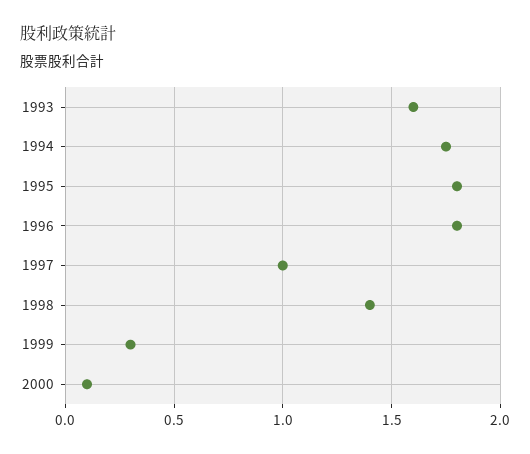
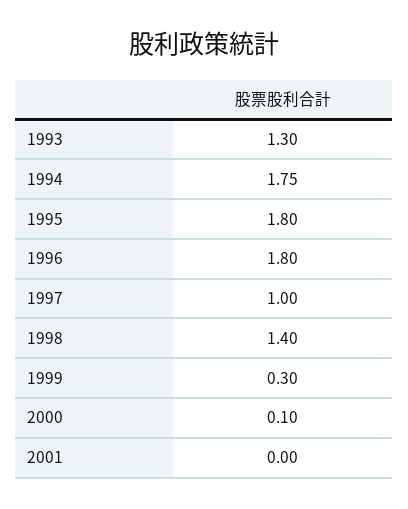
1993: 1.6 -> 1.3
2001: none -> 0

